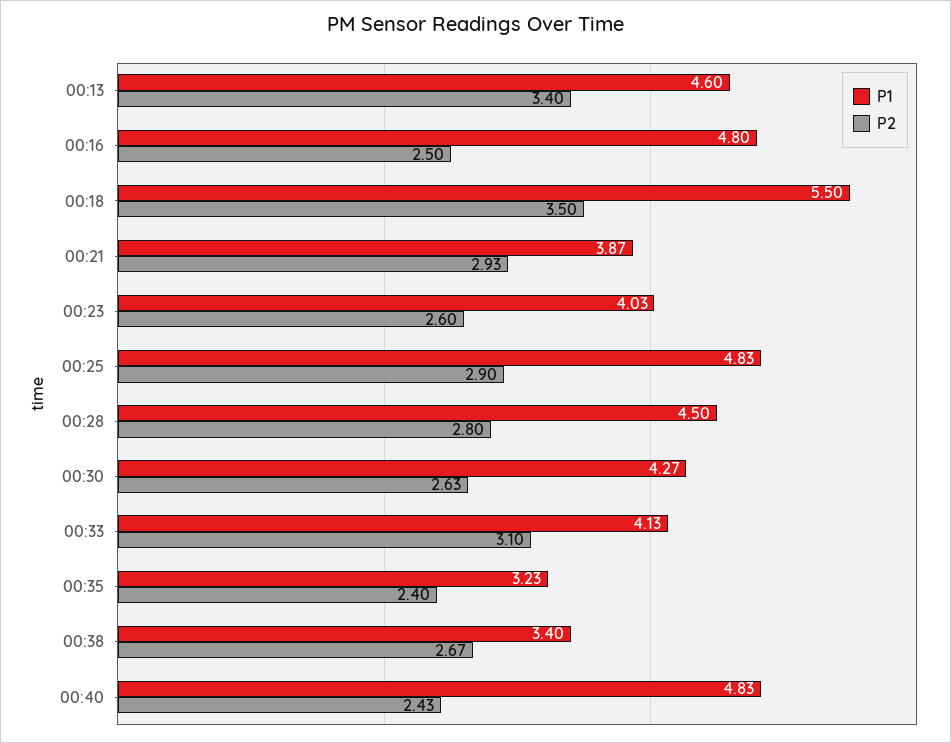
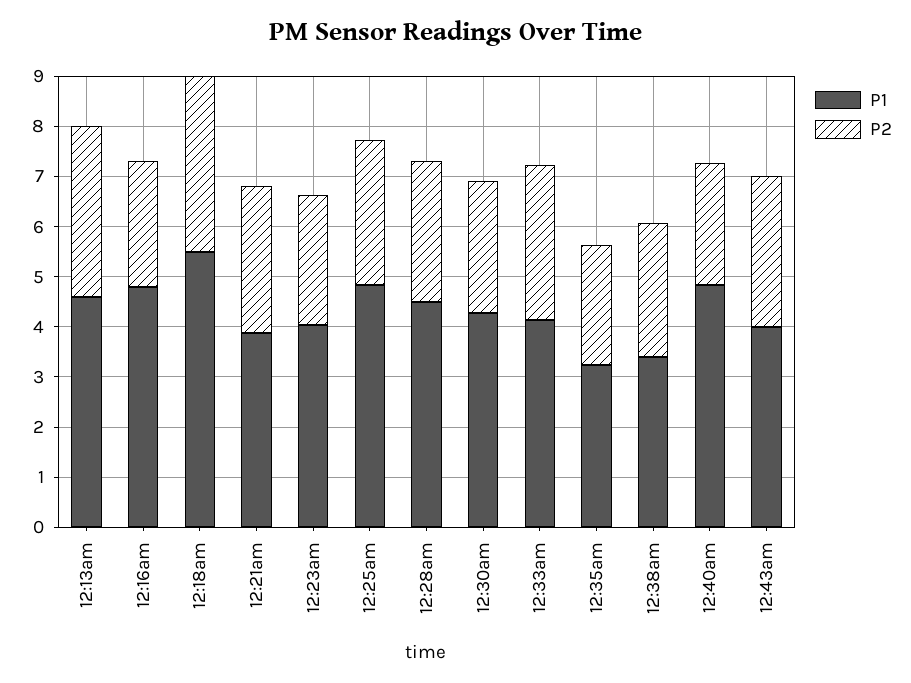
P1, 12:43am: none -> 4
P2, 12:43am: none -> 3

